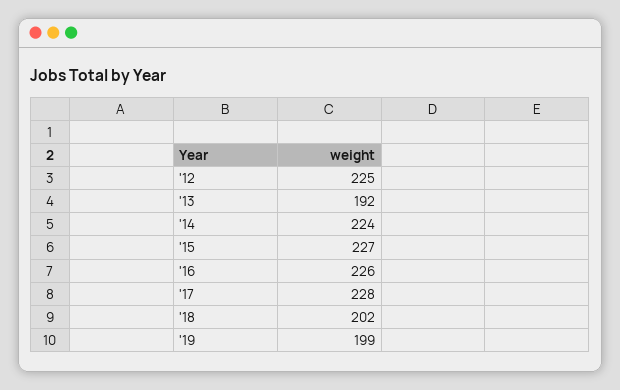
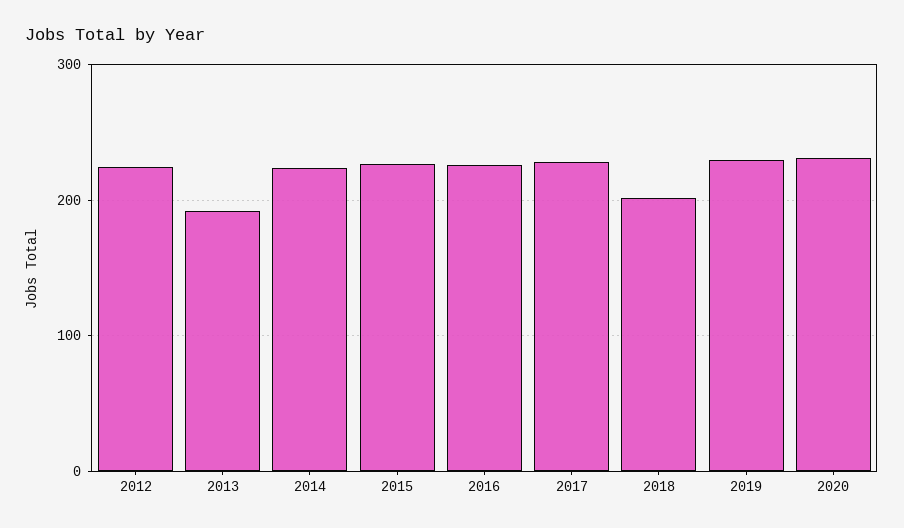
'19: 199 -> 230
2020: none -> 230

